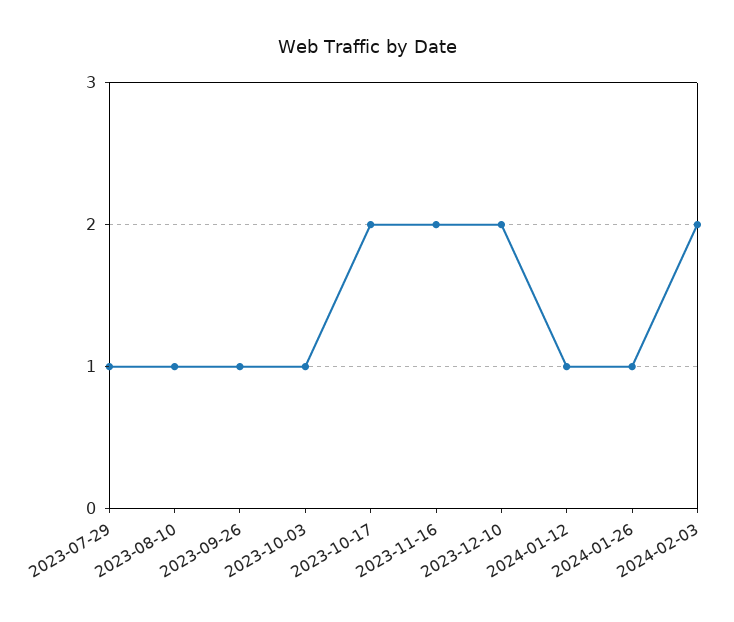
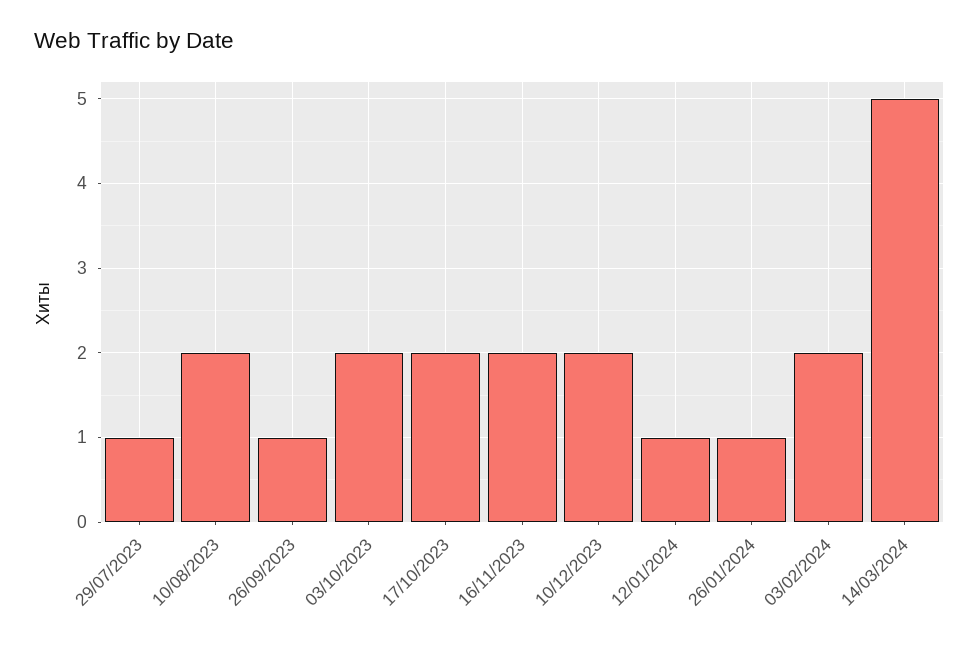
2023-08-10: 1 -> 2
2023-10-03: 1 -> 2
14/03/2024: none -> 5

